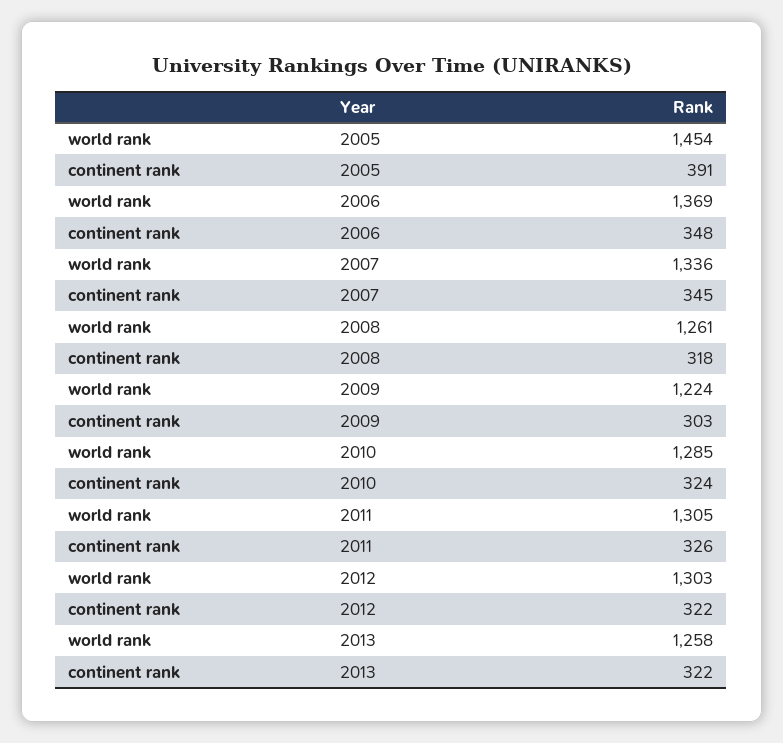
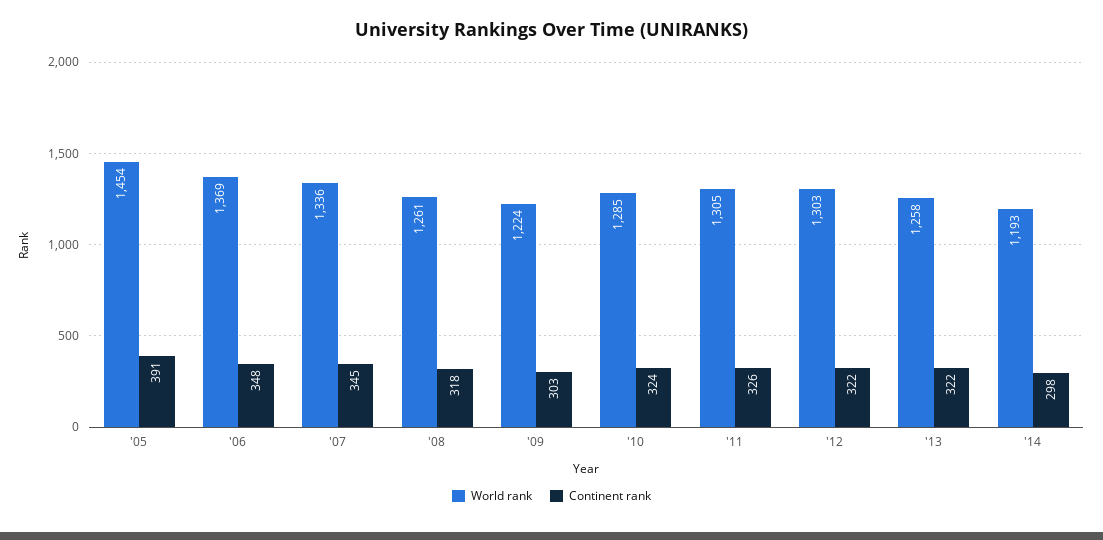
world rank, '14: none -> 1193
continent rank, '14: none -> 298

